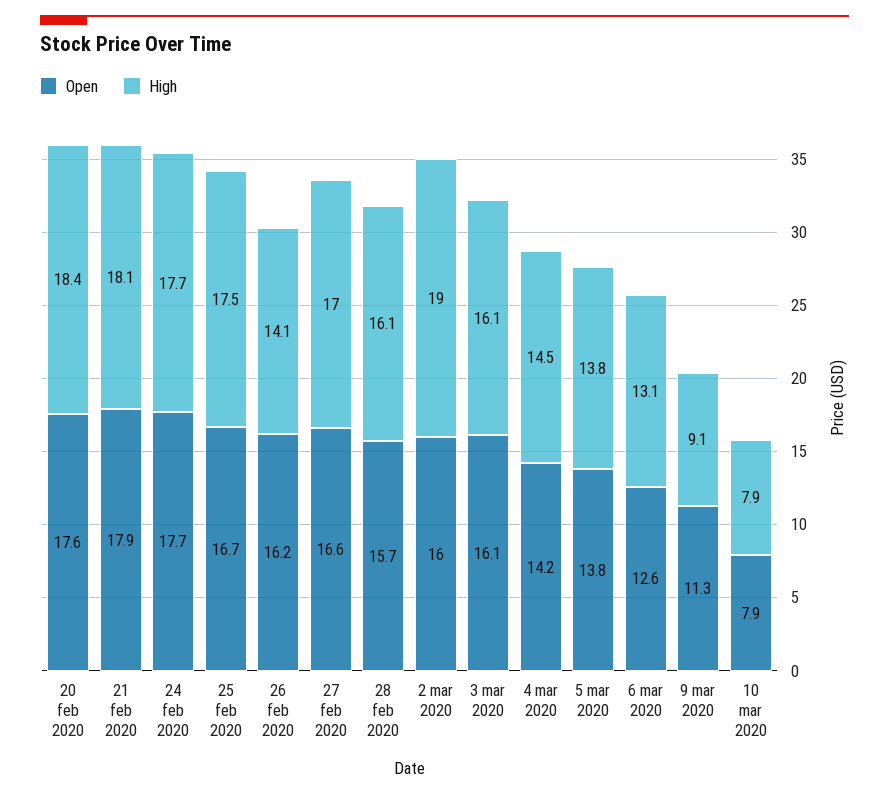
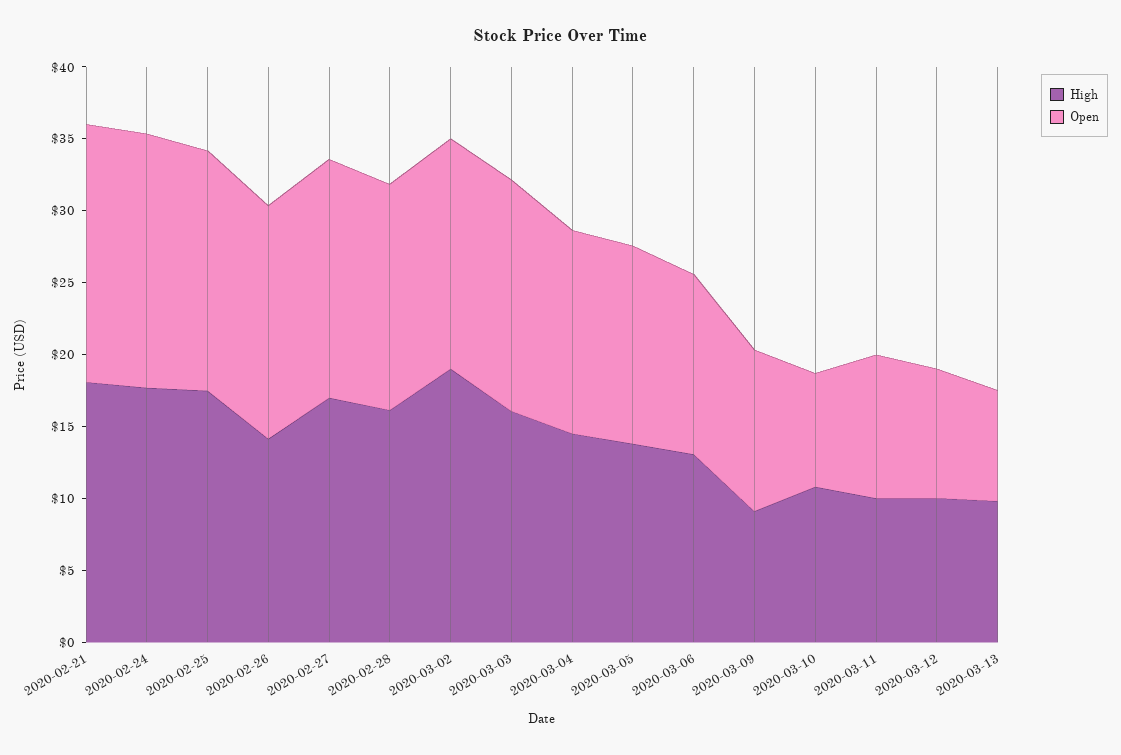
Open, 20 feb 2020: 17.6 -> none
High, 20 feb 2020: 18.4 -> none
High, 10 mar 2020: 7.9 -> 11
High, 2020-03-11: none -> 10
Open, 2020-03-11: none -> 10
High, 2020-03-12: none -> 10
Open, 2020-03-12: none -> 9
High, 2020-03-13: none -> 10
Open, 2020-03-13: none -> 8

